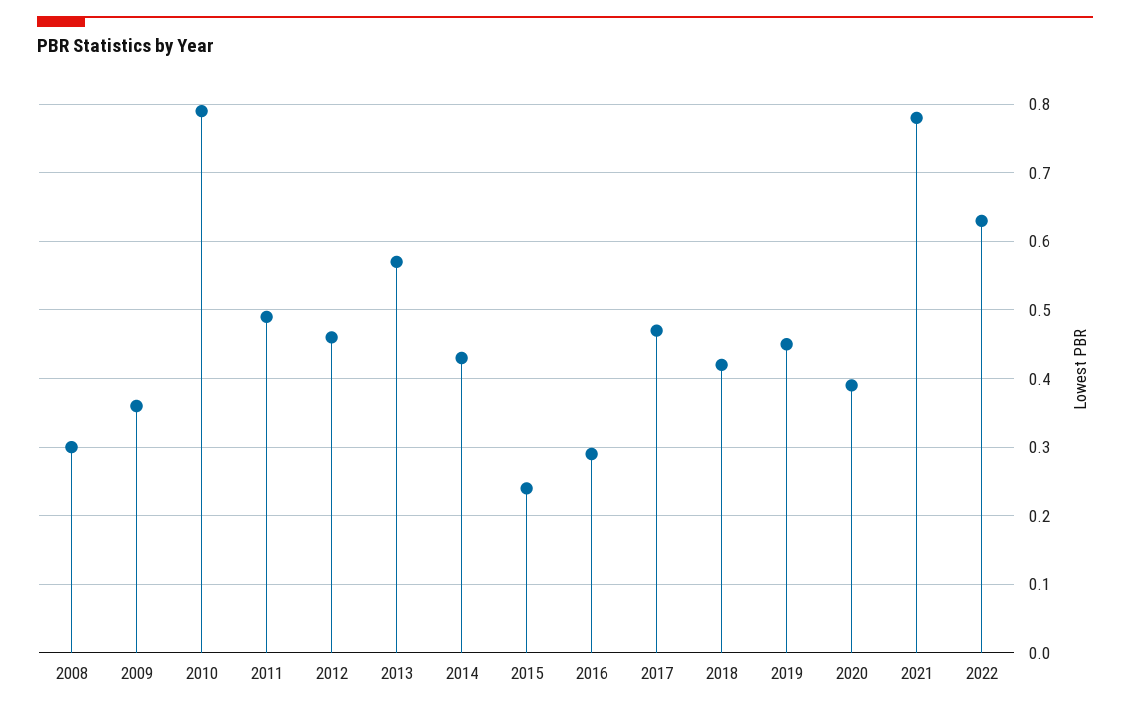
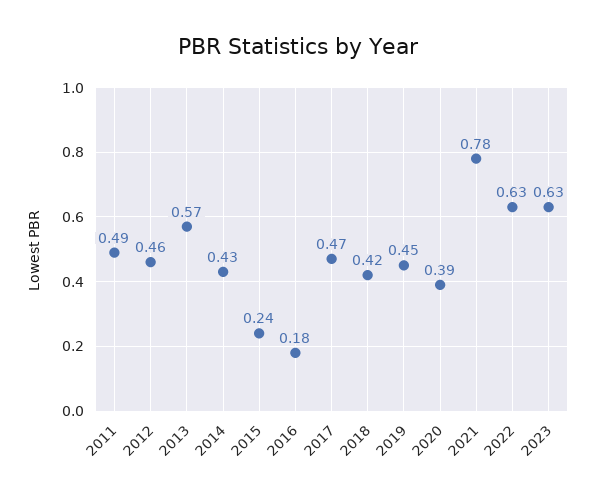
2008: 0.3 -> none
2009: 0.36 -> none
2010: 0.79 -> none
2016: 0.29 -> 0.18
2023: none -> 0.63

